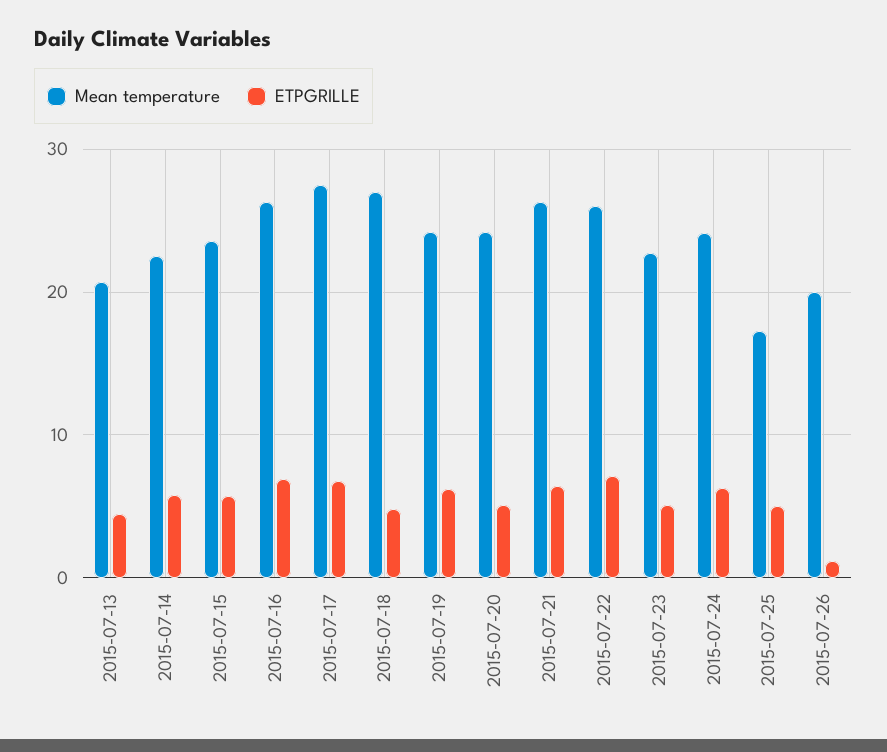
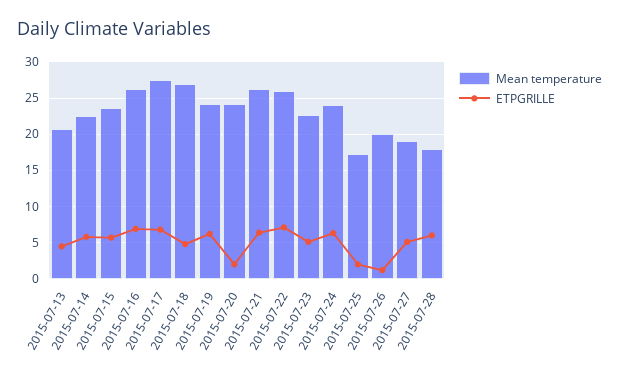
ETPGRILLE, 2015-07-20: 5 -> 2
ETPGRILLE, 2015-07-25: 5 -> 2
Mean temperature, 2015-07-27: none -> 19
ETPGRILLE, 2015-07-27: none -> 5
Mean temperature, 2015-07-28: none -> 18
ETPGRILLE, 2015-07-28: none -> 6

